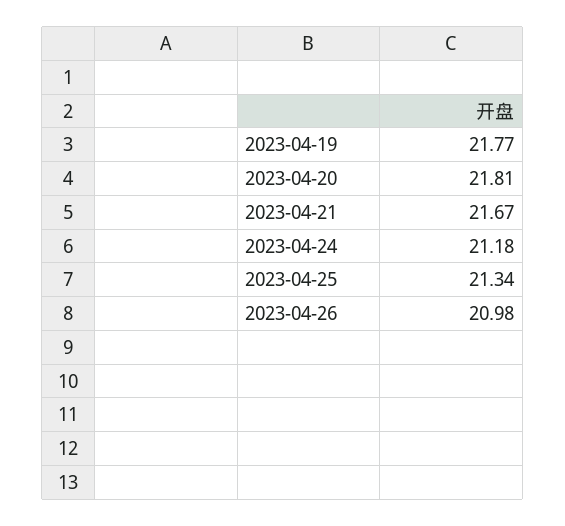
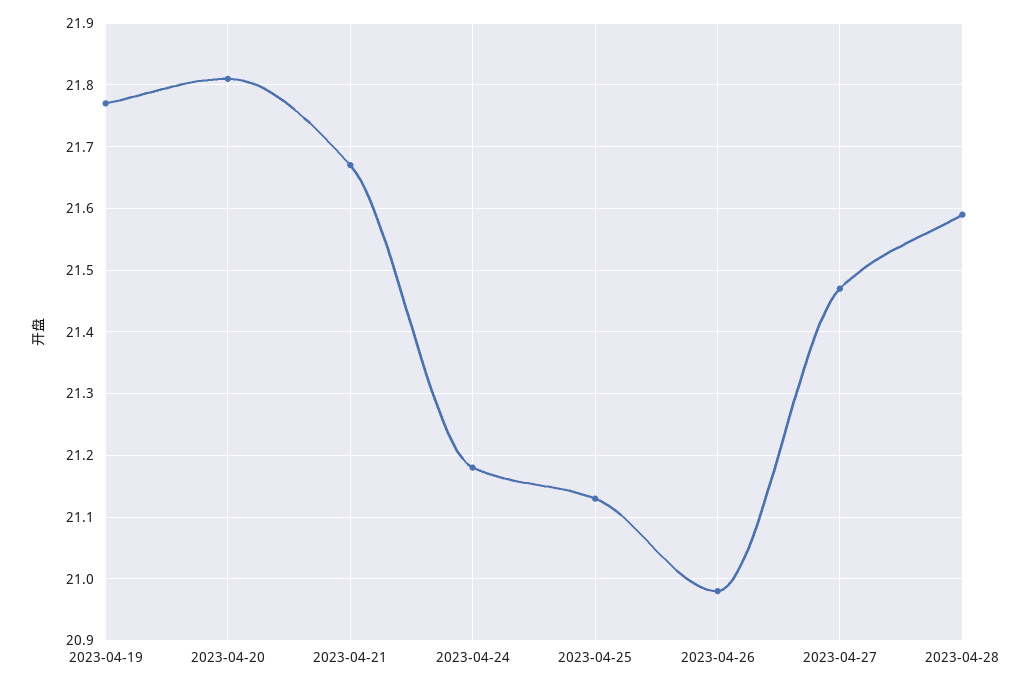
2023-04-25: 21.34 -> 21.13
2023-04-27: none -> 21.47
2023-04-28: none -> 21.59

